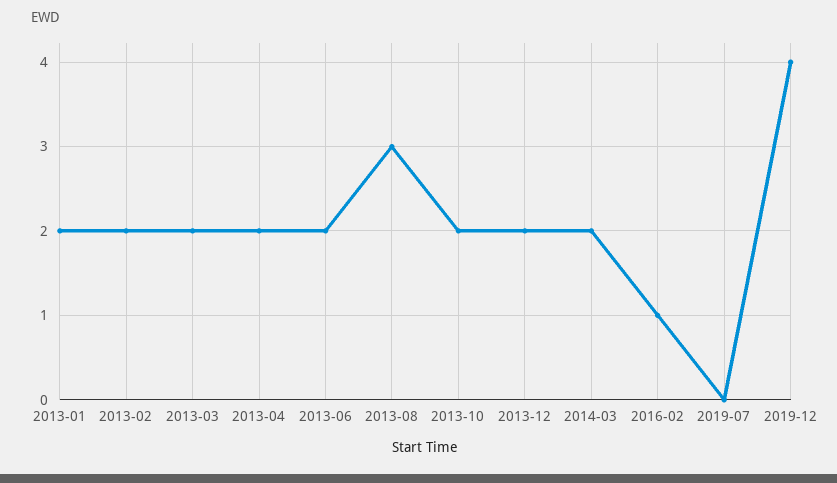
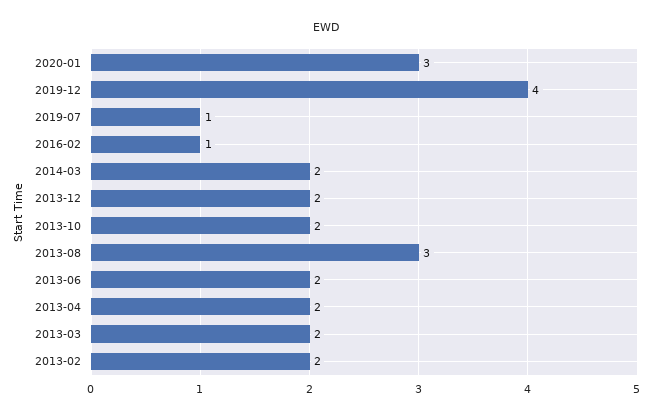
2013-01: 2 -> none
2019-07: 0 -> 1
2020-01: none -> 3

